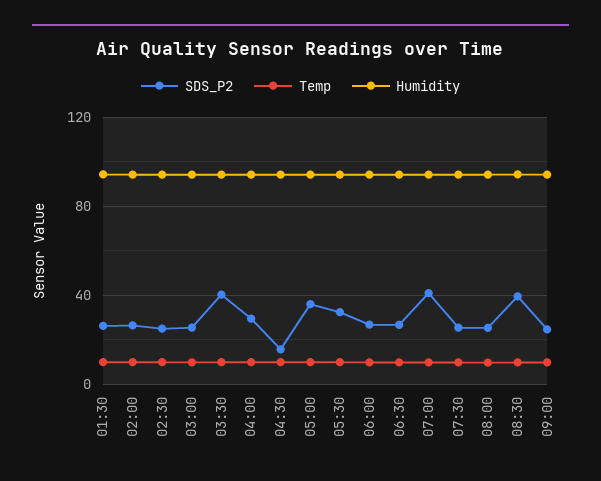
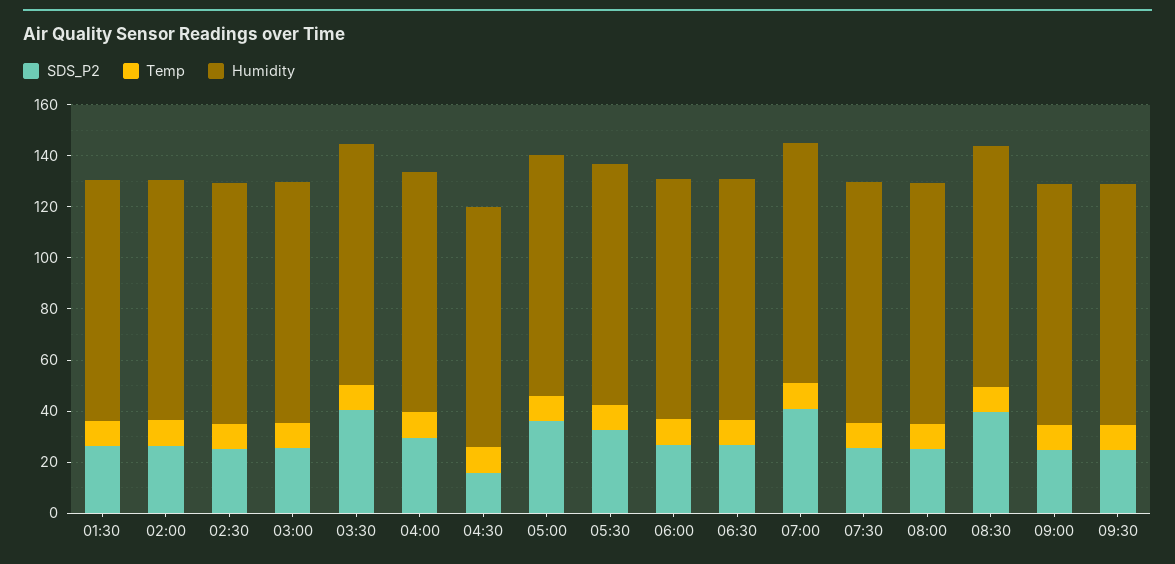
SDS_P2, 09:30: none -> 25
Temp, 09:30: none -> 10
Humidity, 09:30: none -> 95

